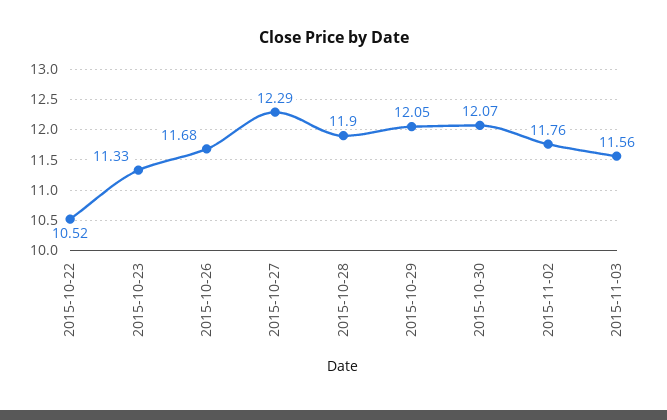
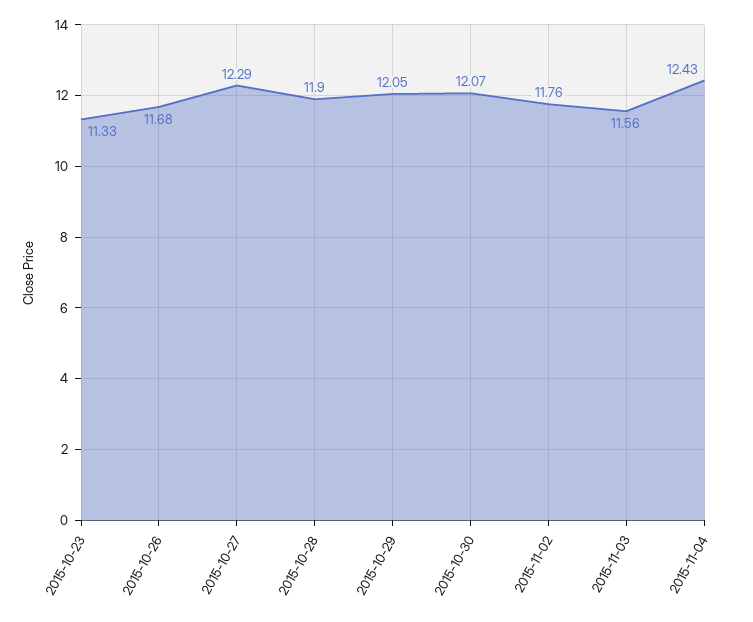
2015-10-22: 10.52 -> none
2015-11-04: none -> 12.43

